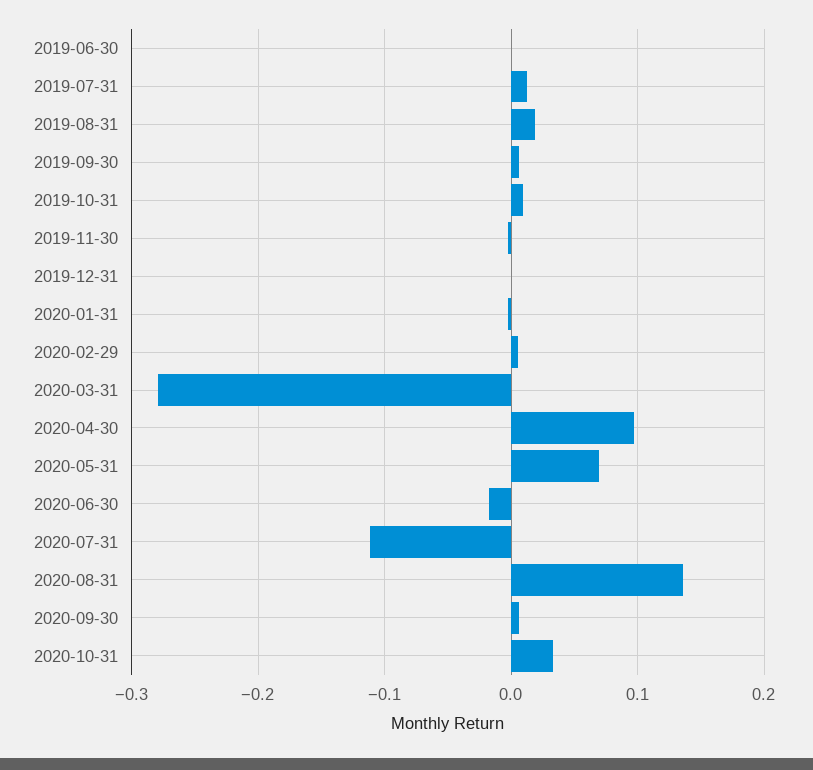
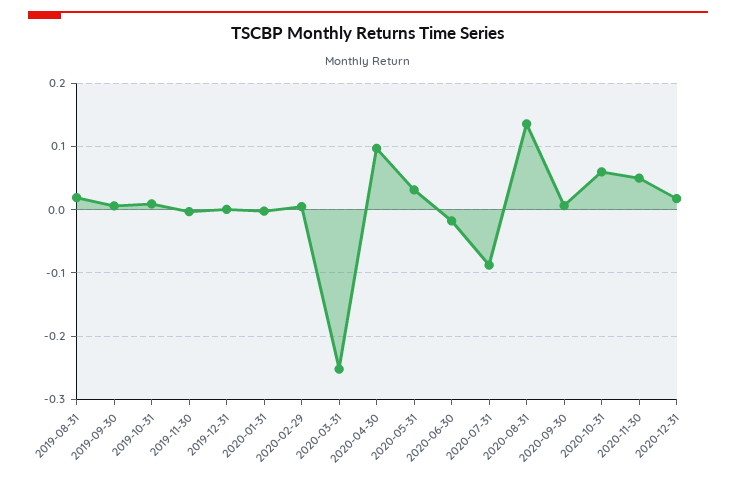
2019-06-30: 0 -> none
2019-07-31: 0.01 -> none
2020-03-31: -0.28 -> -0.25
2020-05-31: 0.07 -> 0.03
2020-07-31: -0.11 -> -0.09
2020-10-31: 0.03 -> 0.06
2020-11-30: none -> 0.05
2020-12-31: none -> 0.02

